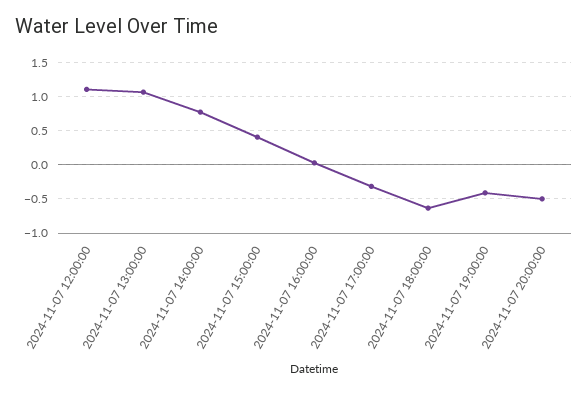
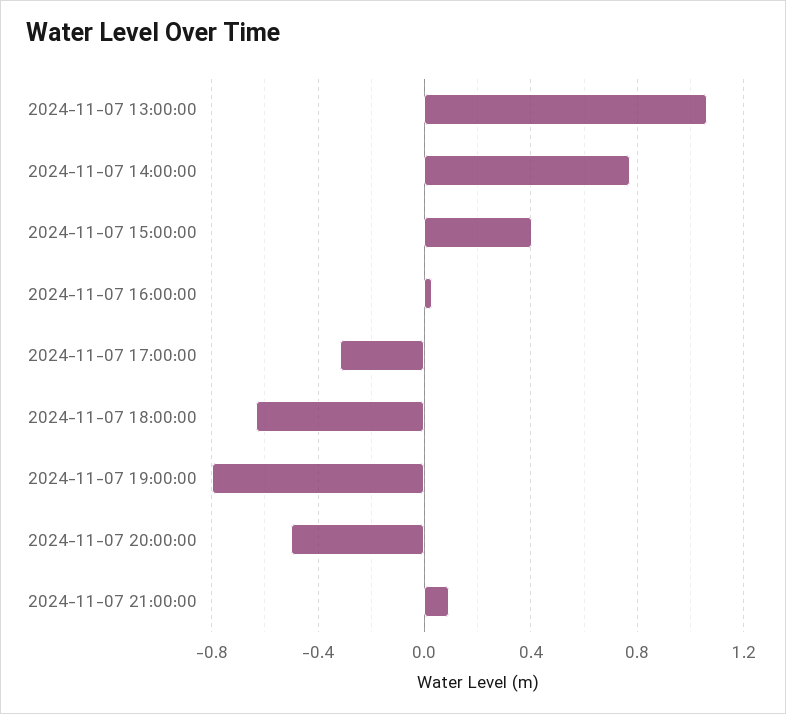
2024-11-07 12:00:00: 1.1 -> none
2024-11-07 19:00:00: -0.4 -> -0.8
2024-11-07 21:00:00: none -> 0.1

